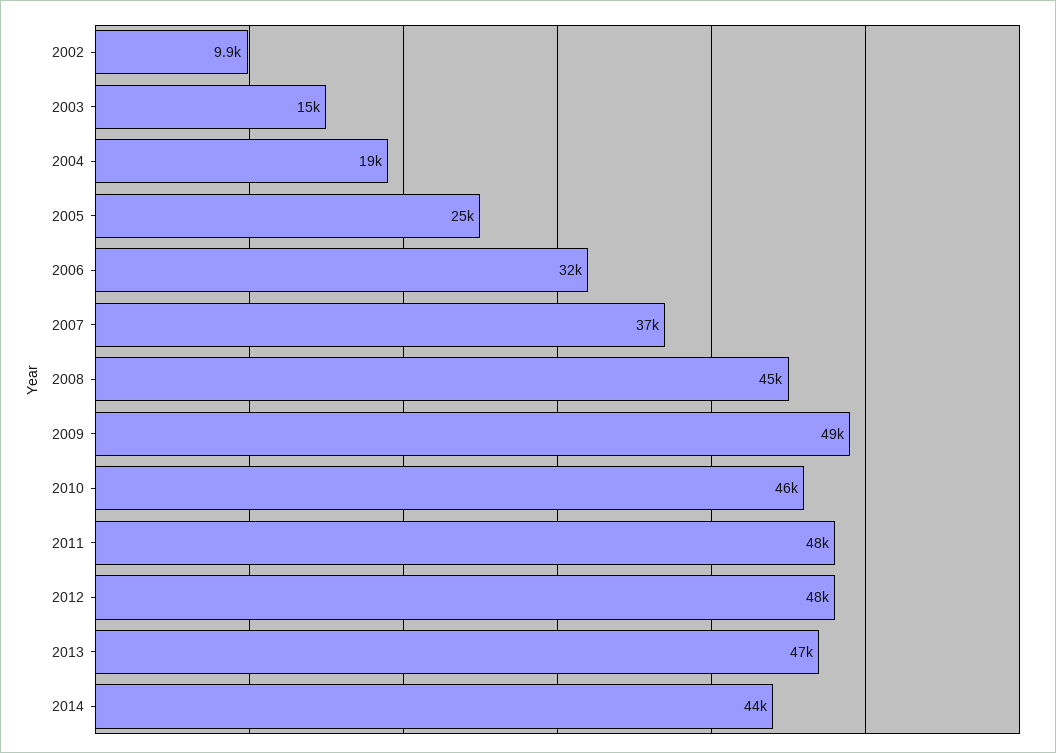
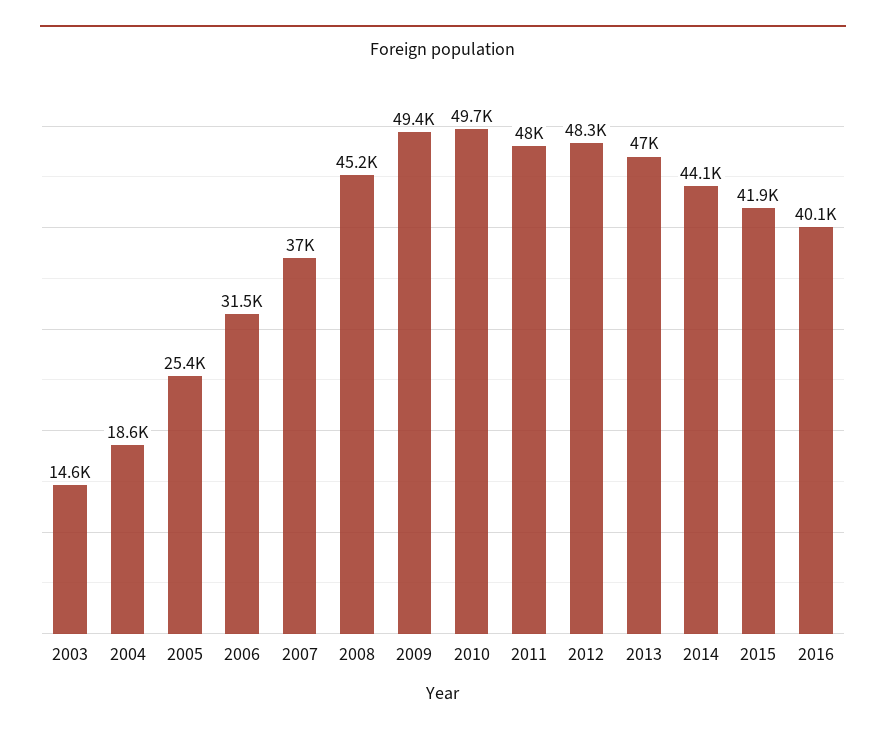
2002: 9900 -> none
2010: 46000 -> 49700
2015: none -> 41900
2016: none -> 40100

